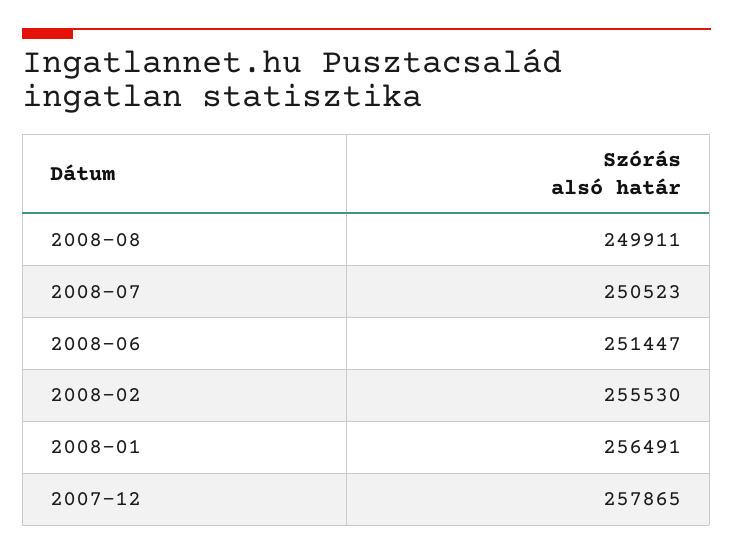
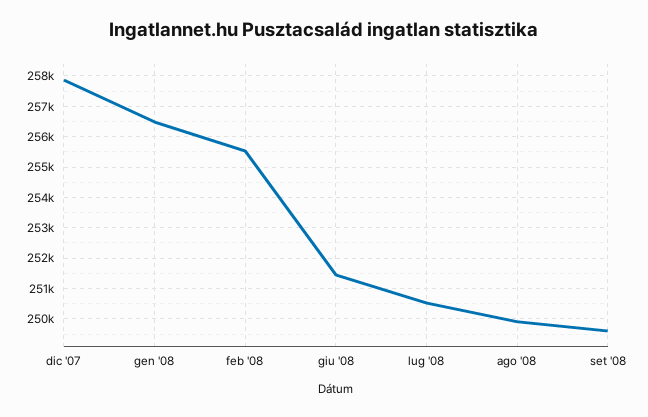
set '08: none -> 249600

